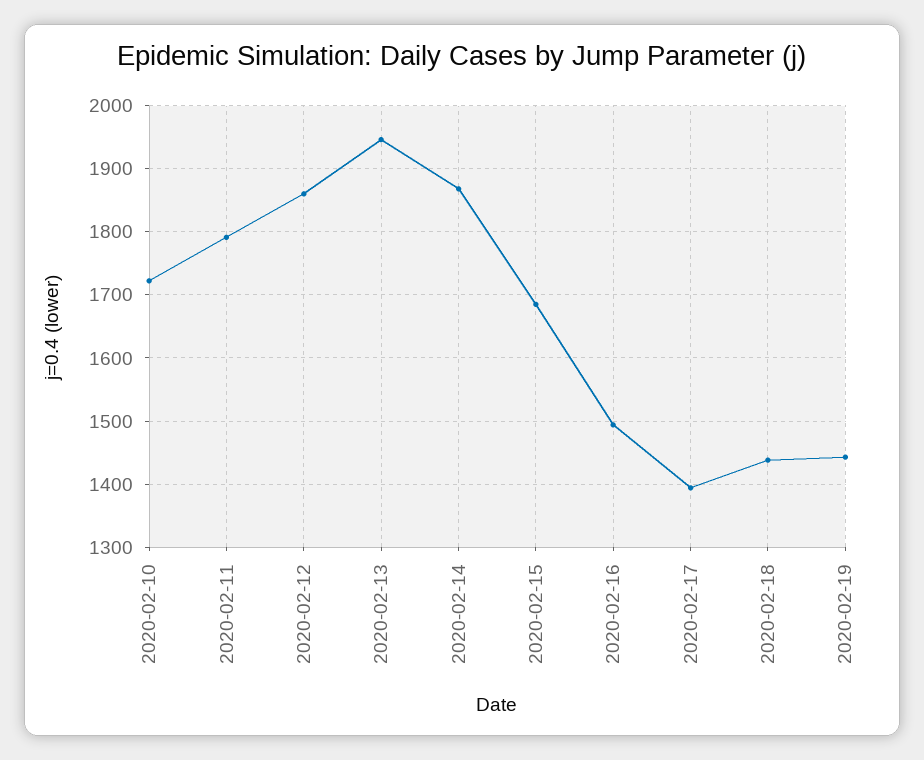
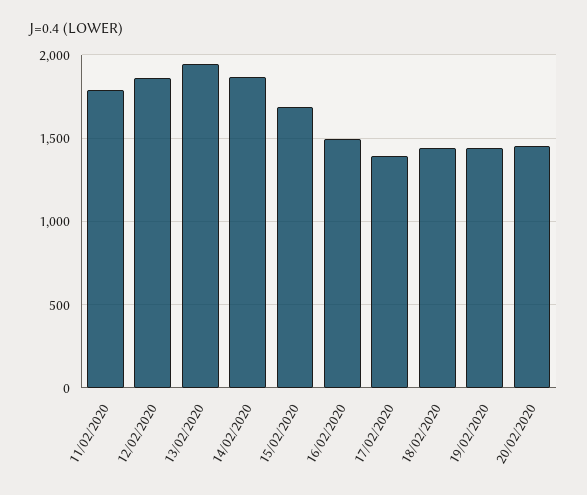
2020-02-10: 1720 -> none
20/02/2020: none -> 1450

